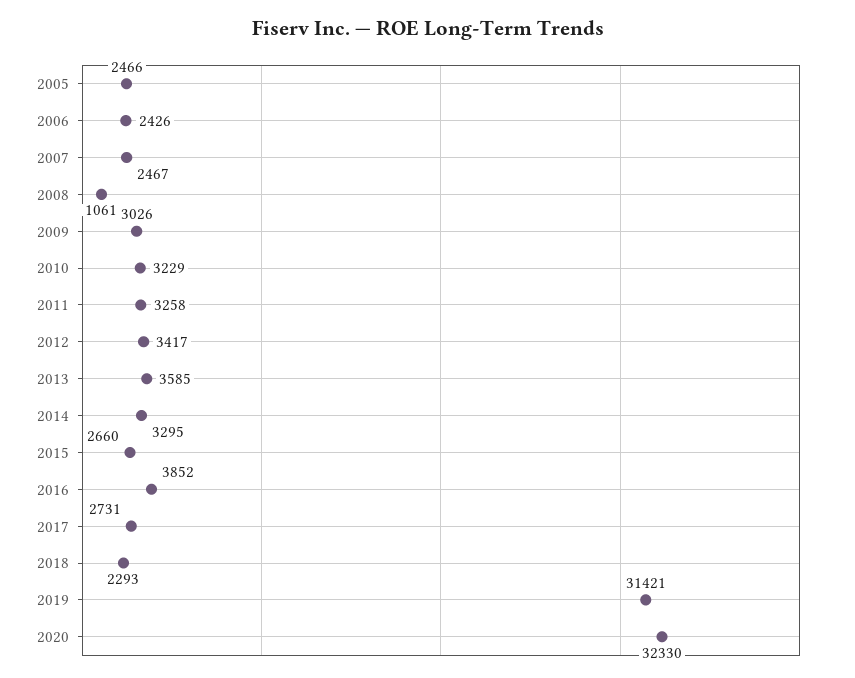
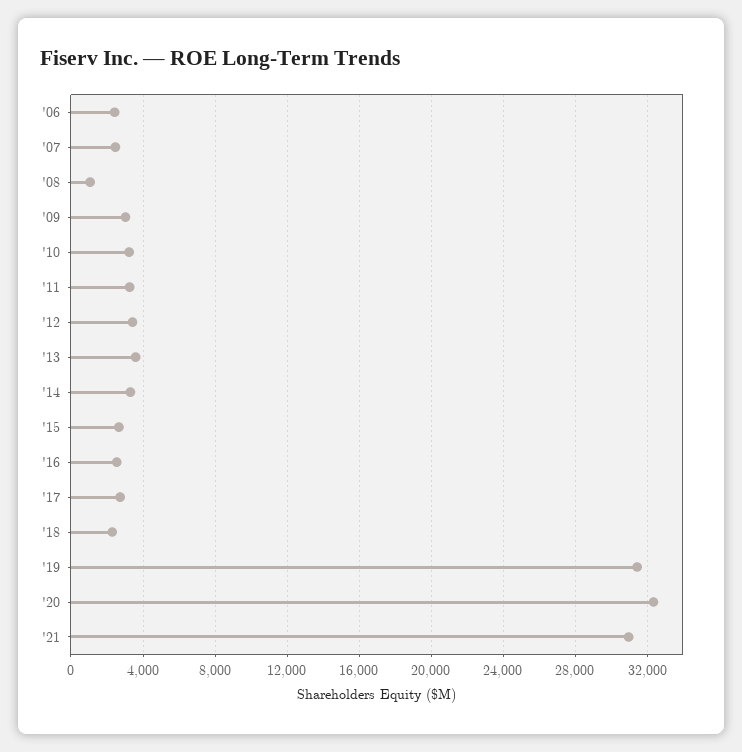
2005: 2466 -> none
2016: 3852 -> 2500
'21: none -> 31000

